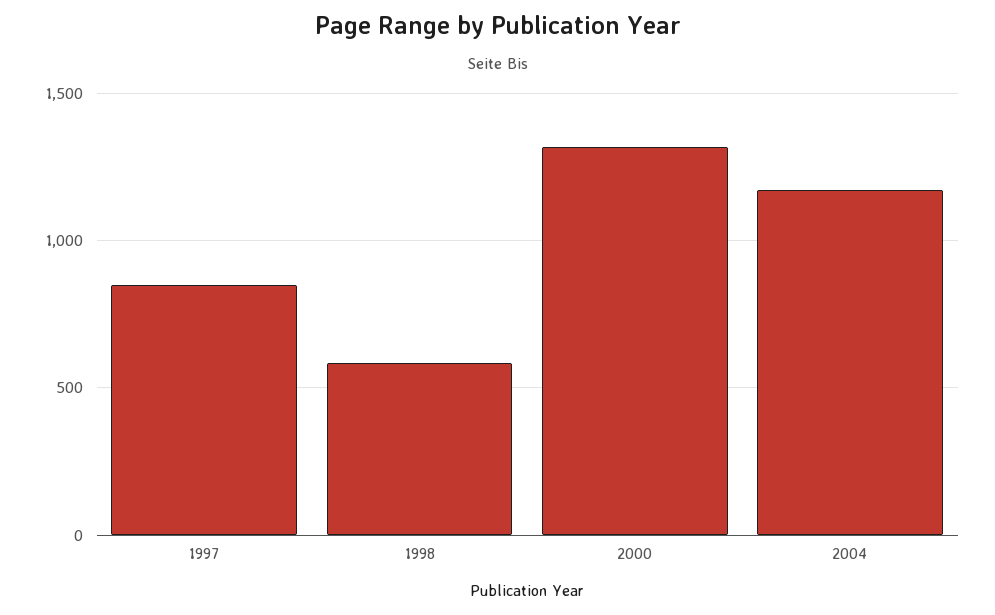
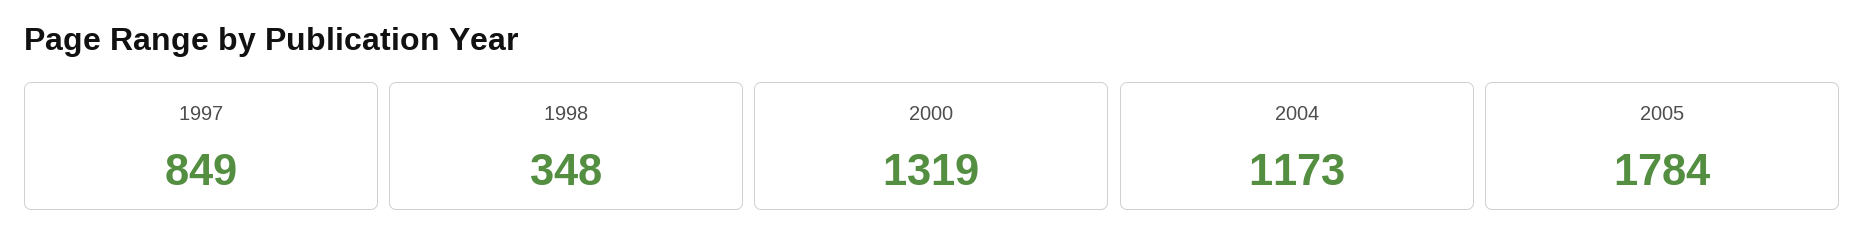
1998: 600 -> 348
2005: none -> 1784

